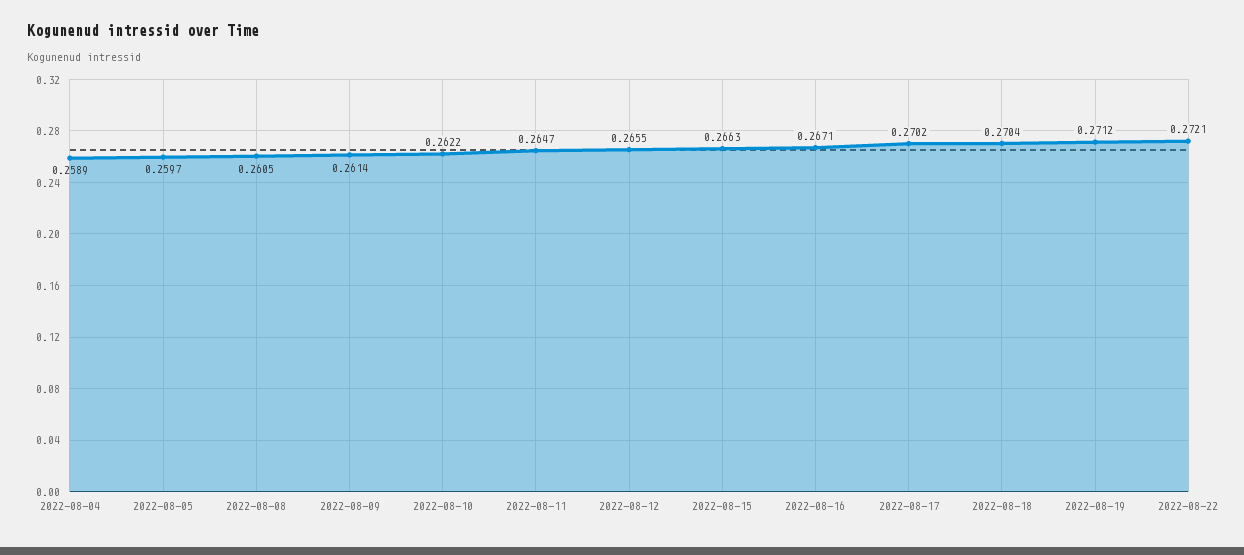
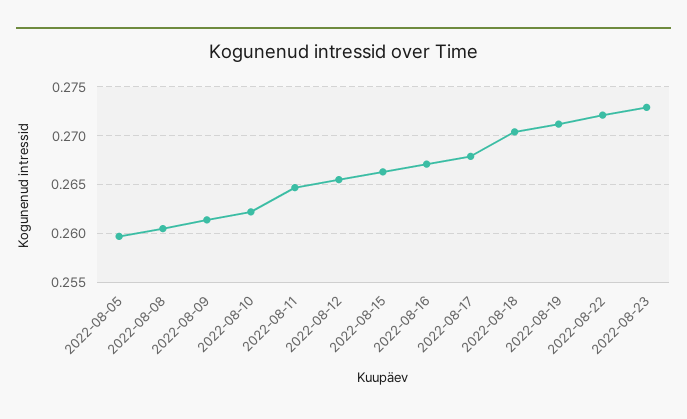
2022-08-04: 0.2589 -> none
2022-08-17: 0.2702 -> 0.268
2022-08-23: none -> 0.273

